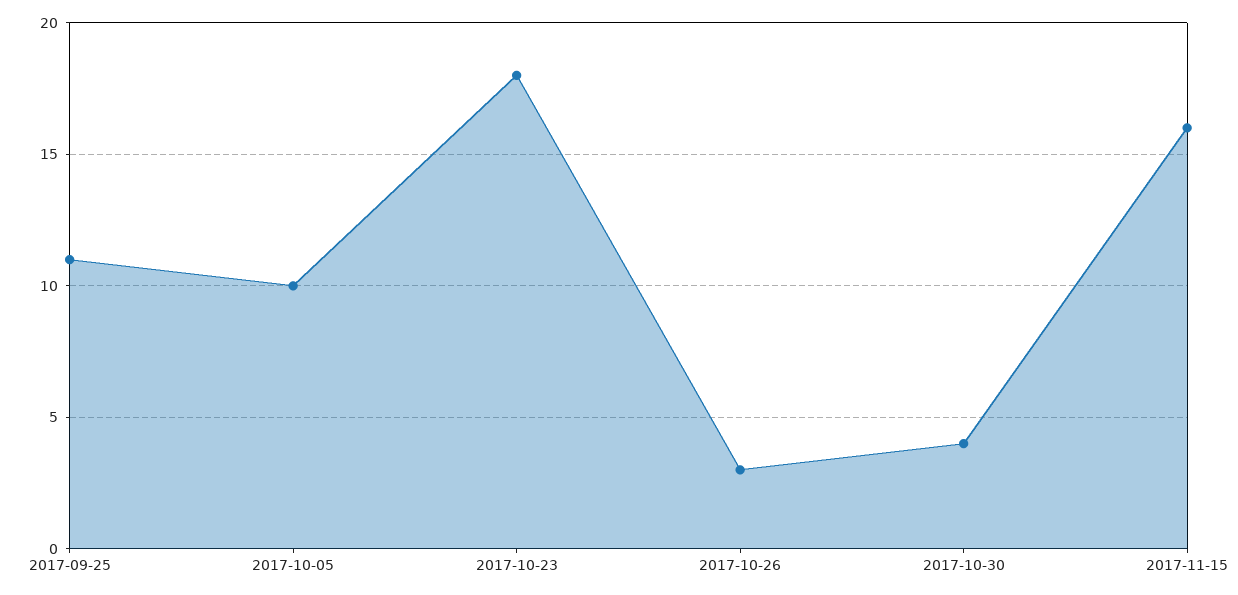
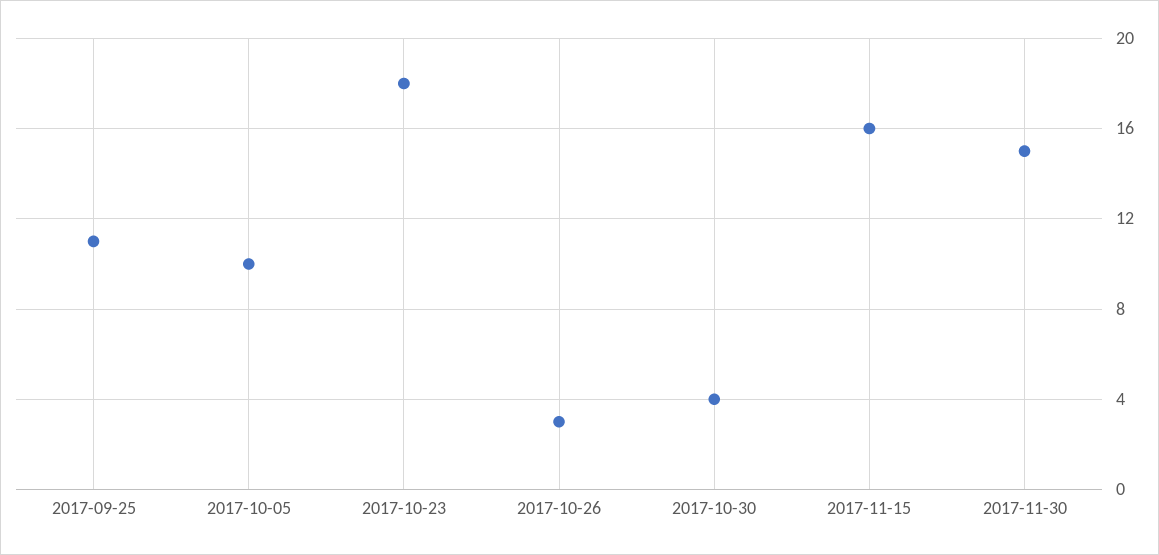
2017-11-30: none -> 15

